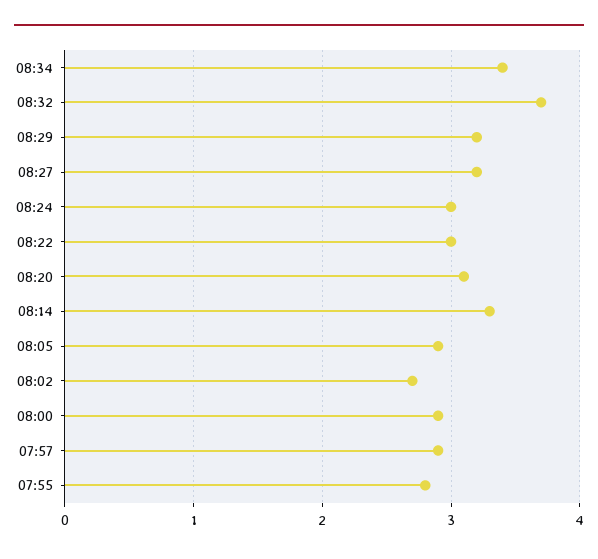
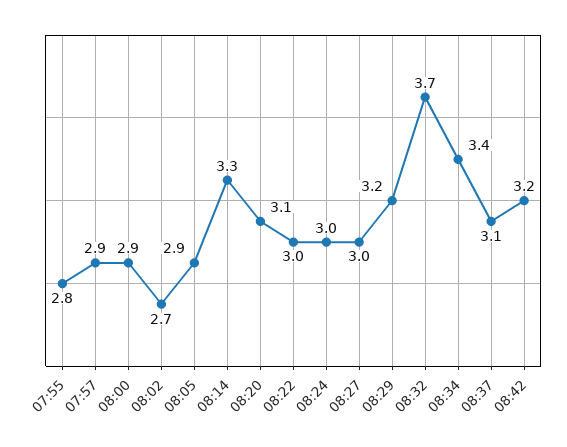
08:27: 3.2 -> 3
08:37: none -> 3.1
08:42: none -> 3.2

